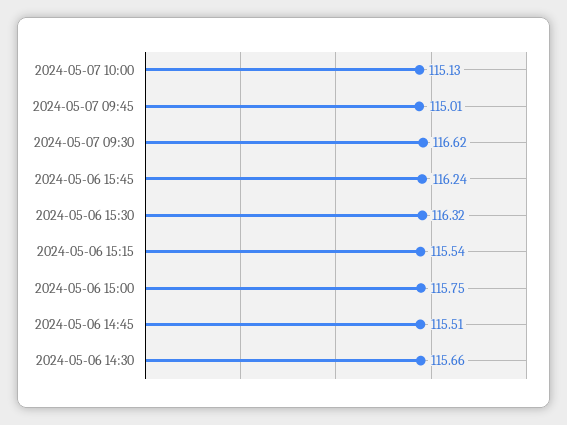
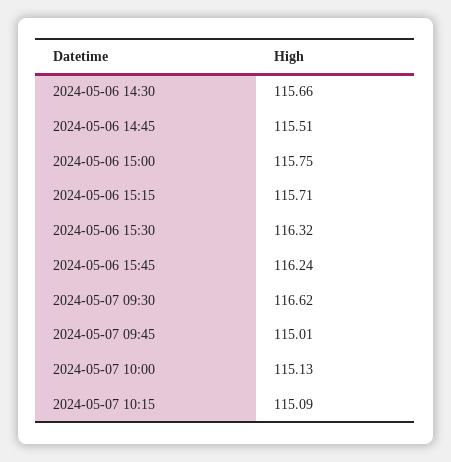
2024-05-06 15:15: 115.54 -> 115.71
2024-05-07 10:15: none -> 115.09

